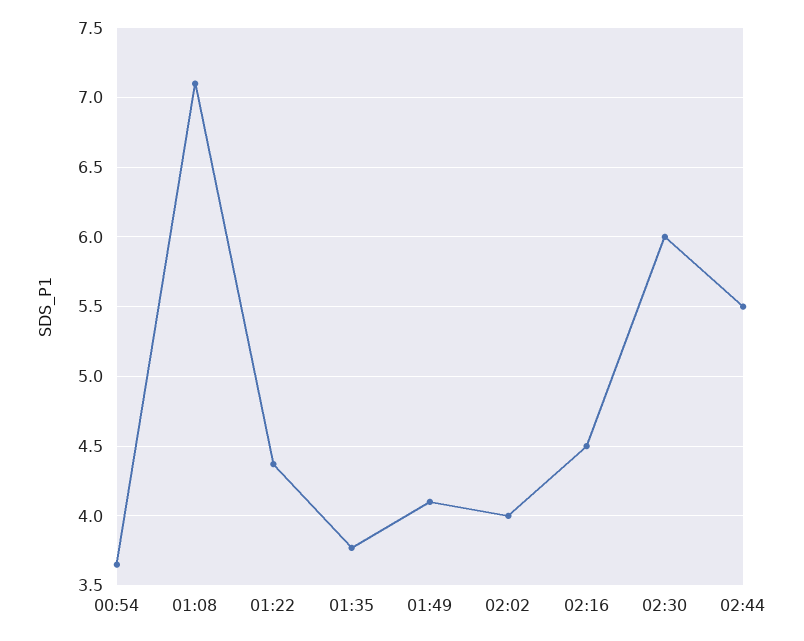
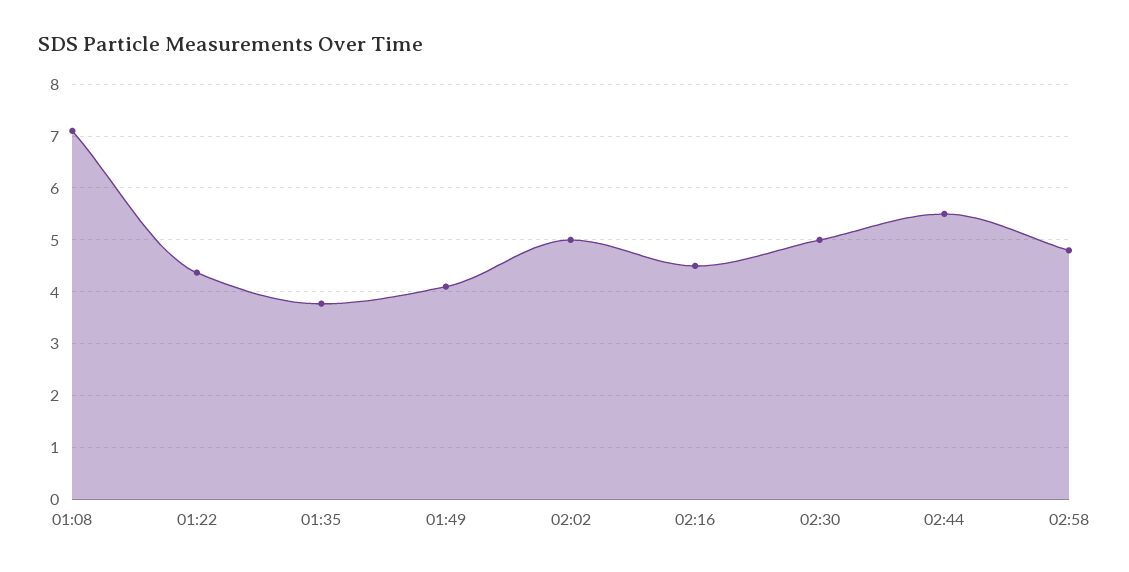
00:54: 3.65 -> none
02:02: 4 -> 5
02:30: 6 -> 5
02:58: none -> 4.8

